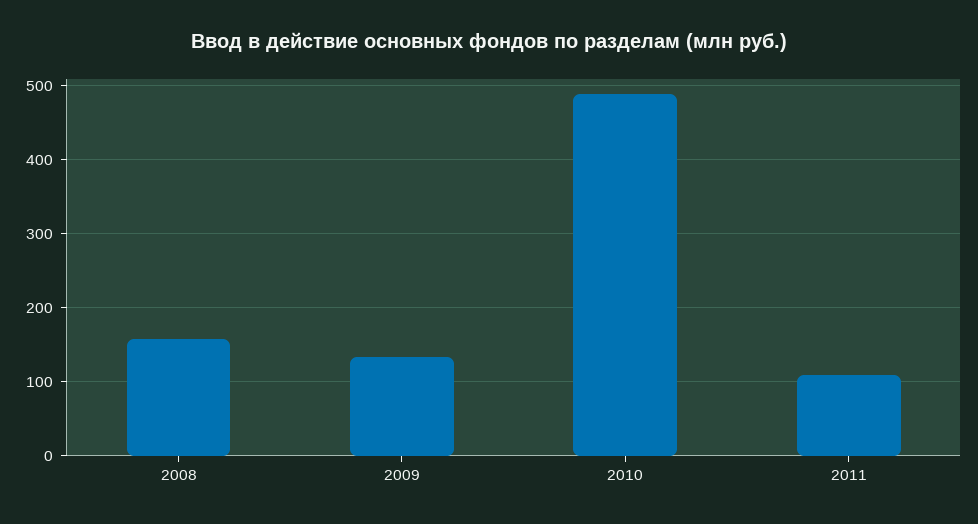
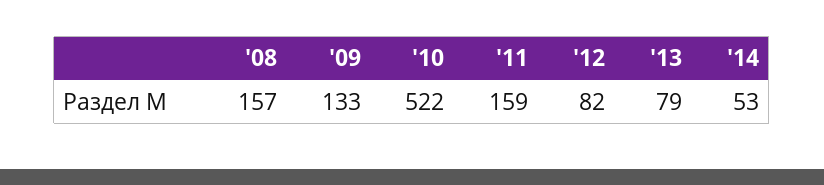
2010: 490 -> 522
2011: 110 -> 159
'12: none -> 82
'13: none -> 79
'14: none -> 53

